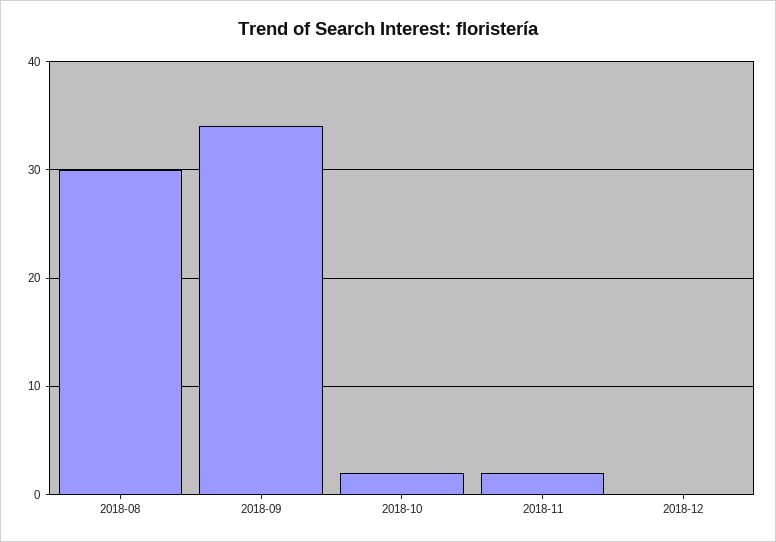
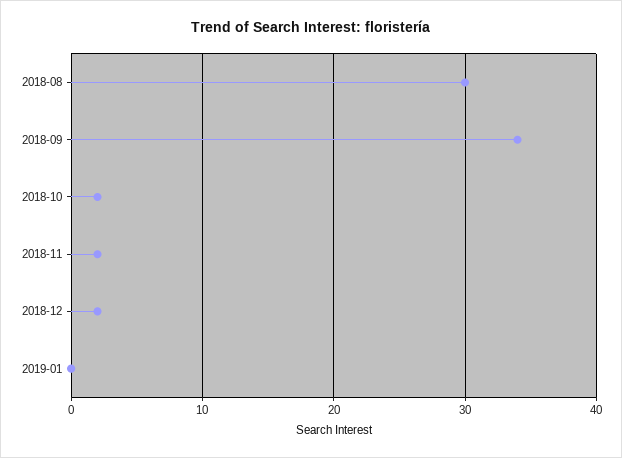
2018-12: 0 -> 2
2019-01: none -> 0

